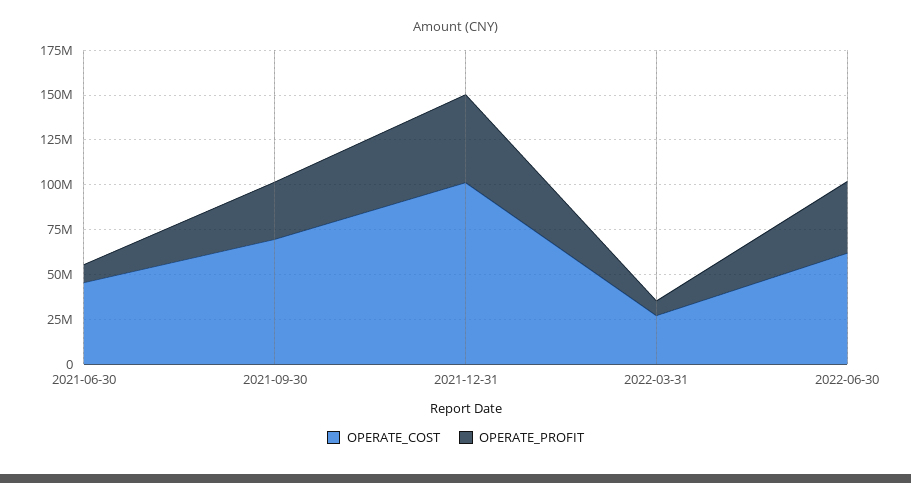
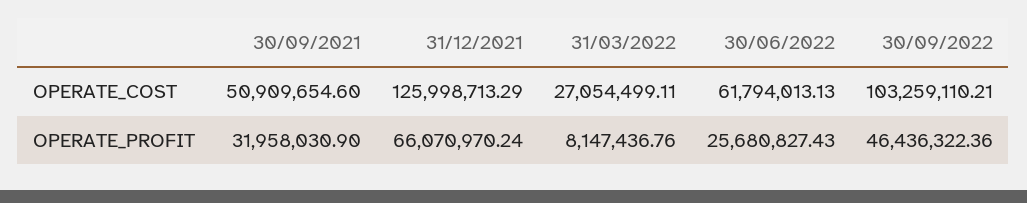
OPERATE_COST, 2021-06-30: 45000000 -> none
OPERATE_PROFIT, 2021-06-30: 10000000 -> none
OPERATE_COST, 2021-09-30: 70000000 -> 50909654.6
OPERATE_COST, 2021-12-31: 100000000 -> 125998713.29
OPERATE_PROFIT, 2021-12-31: 50000000 -> 66070970.24
OPERATE_PROFIT, 2022-06-30: 40000000 -> 25680827.43
OPERATE_COST, 30/09/2022: none -> 103259110.21
OPERATE_PROFIT, 30/09/2022: none -> 46436322.36

